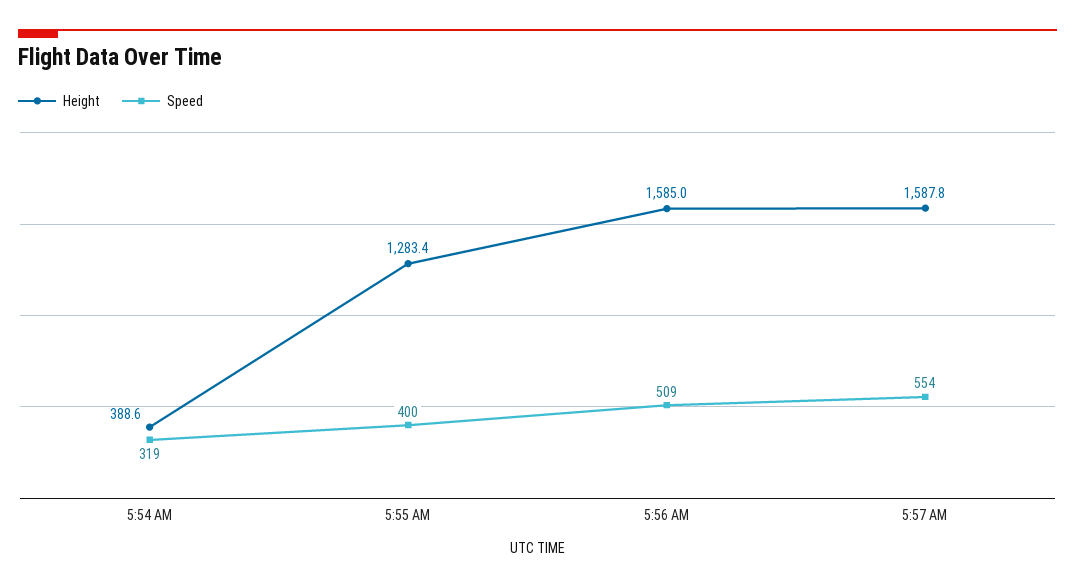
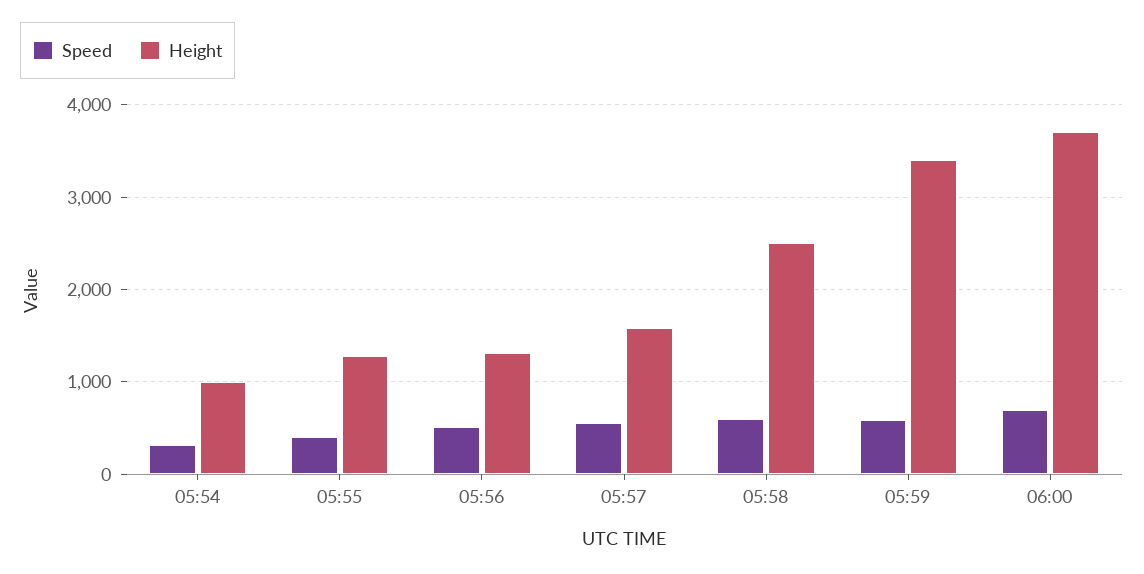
Height, 5:54 AM: 388.6 -> 1000
Height, 5:56 AM: 1585 -> 1300
Speed, 05:58: none -> 600
Height, 05:58: none -> 2500
Speed, 05:59: none -> 600
Height, 05:59: none -> 3400
Speed, 06:00: none -> 700
Height, 06:00: none -> 3700

